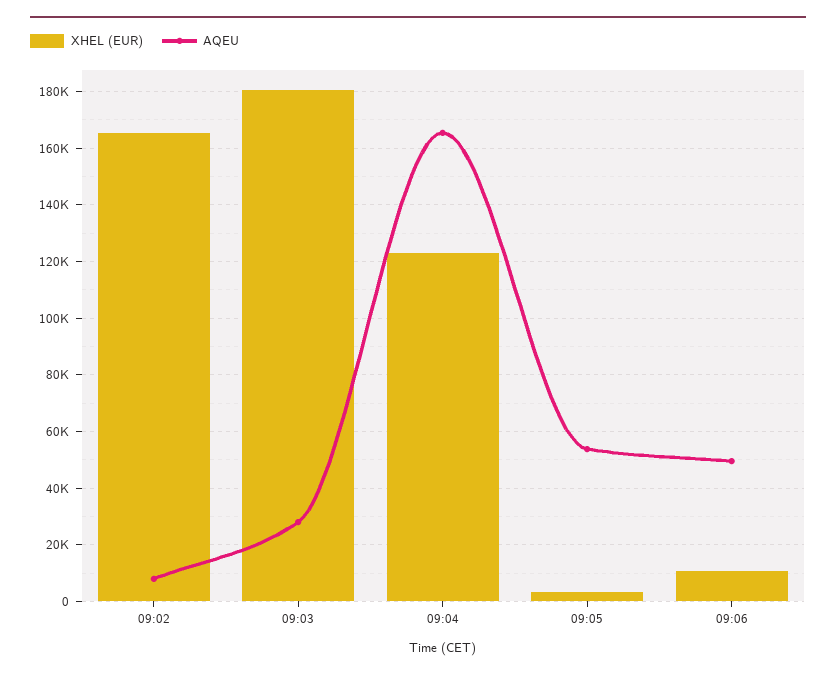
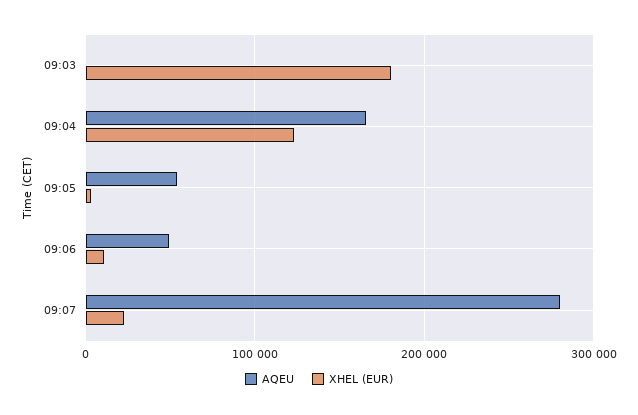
XHEL (EUR), 09:02: 165000 -> none
AQEU, 09:02: 7500 -> none
AQEU, 09:03: 27500 -> 0
AQEU, 09:07: none -> 280000
XHEL (EUR), 09:07: none -> 20000

